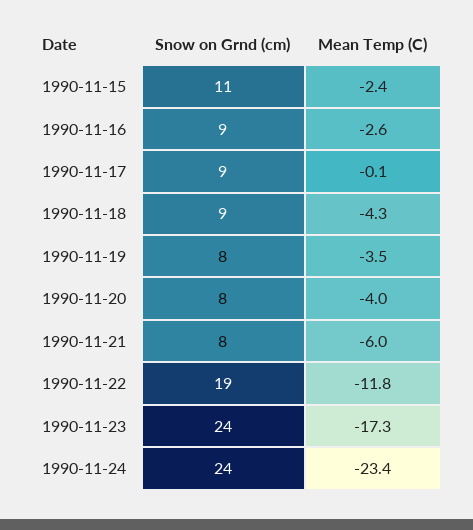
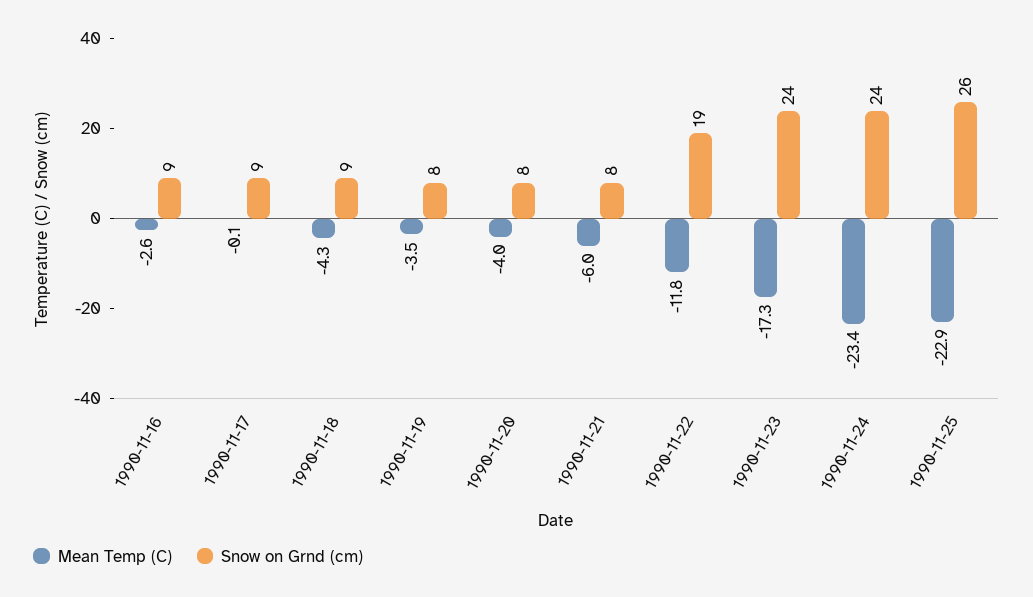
Snow on Grnd (cm), 1990-11-15: 11 -> none
Mean Temp (C), 1990-11-15: -2.4 -> none
Mean Temp (C), 1990-11-25: none -> -22.9
Snow on Grnd (cm), 1990-11-25: none -> 26

